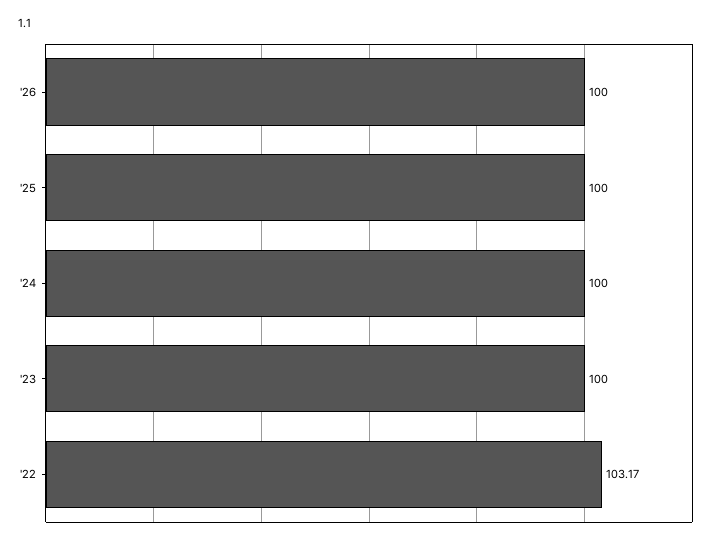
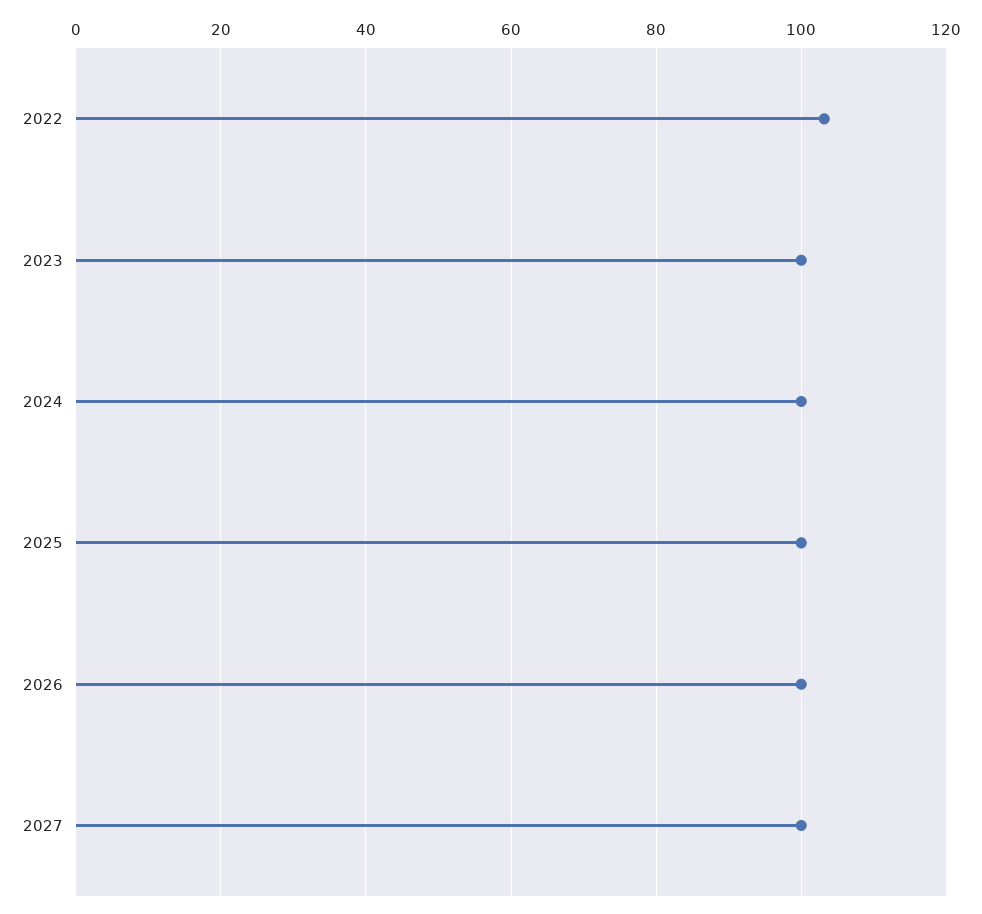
2027: none -> 100

